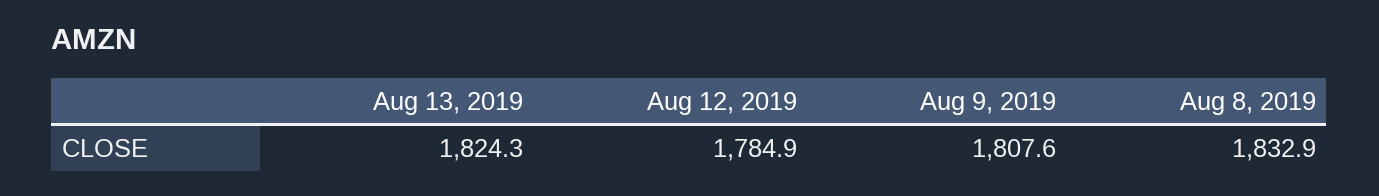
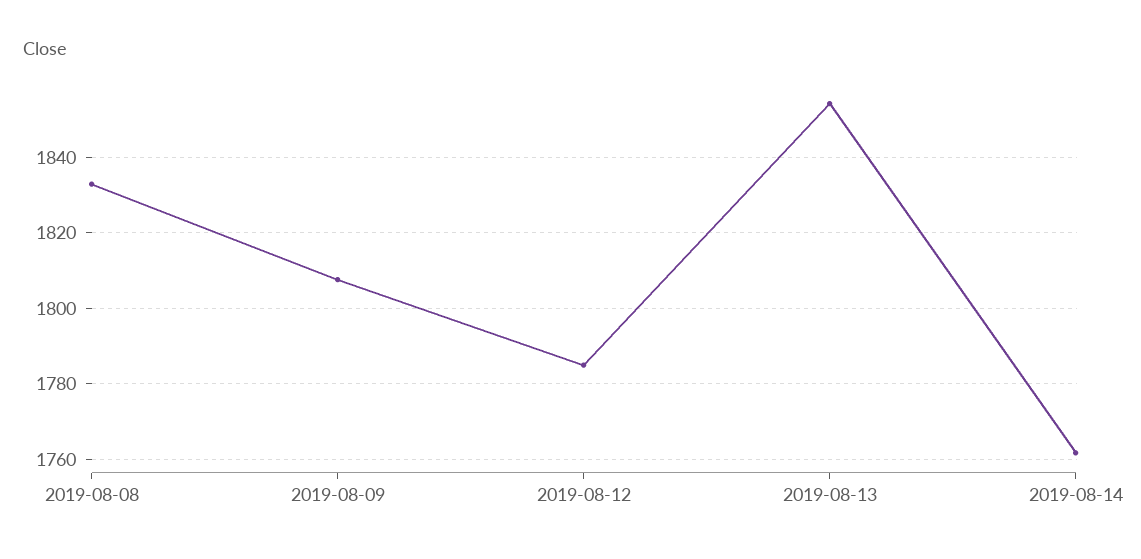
Aug 13, 2019: 1824.3 -> 1854
2019-08-14: none -> 1762

